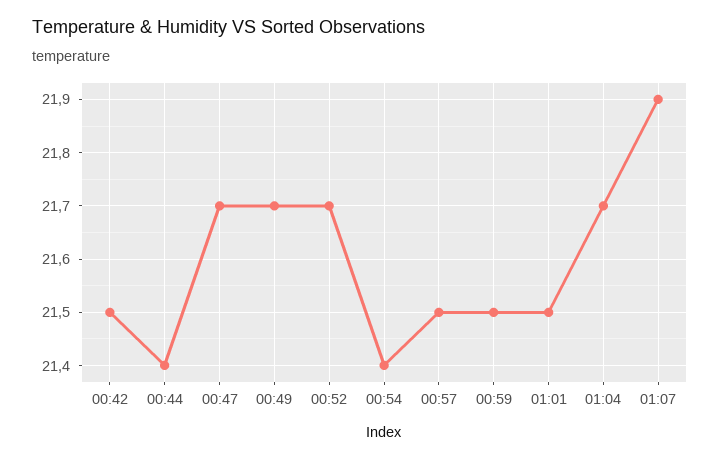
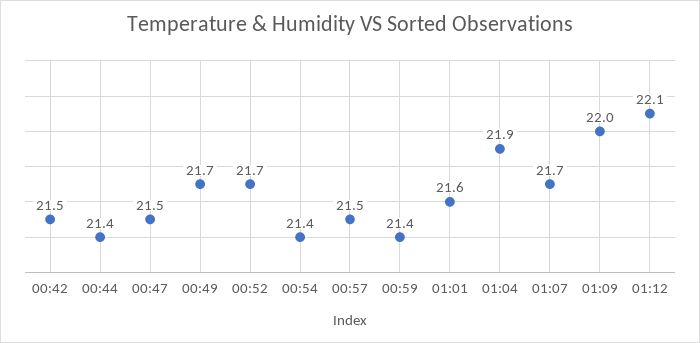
00:47: 21.7 -> 21.5
00:59: 21.5 -> 21.4
01:01: 21.5 -> 21.6
01:04: 21.7 -> 21.9
01:07: 21.9 -> 21.7
01:09: none -> 22
01:12: none -> 22.1

